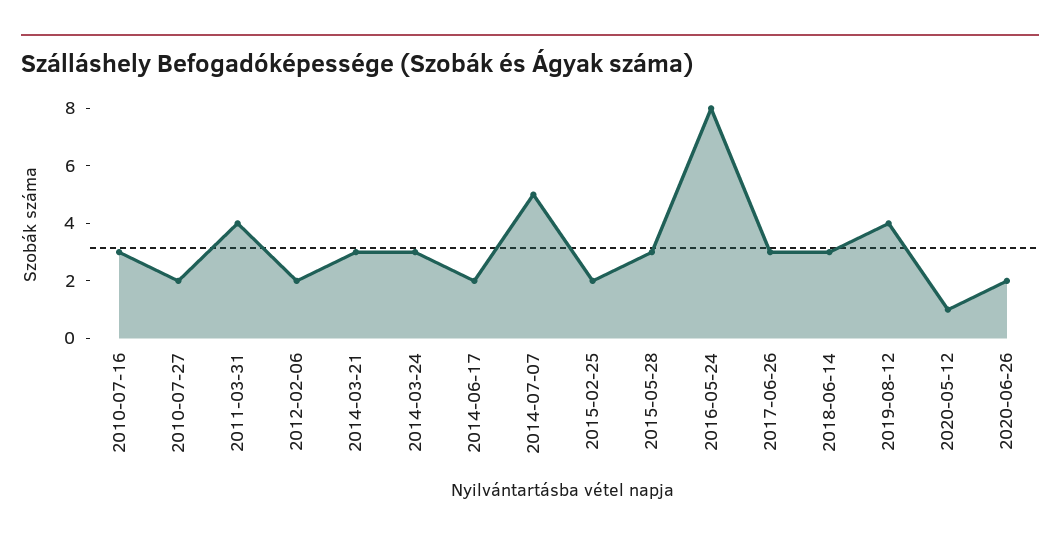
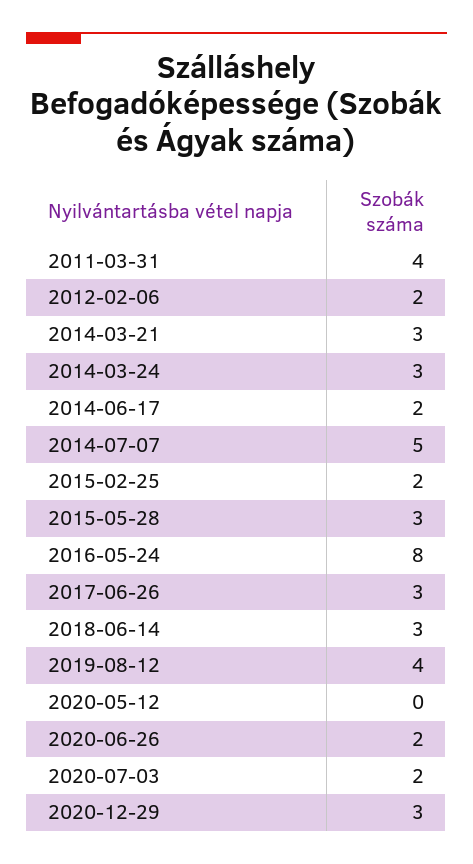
2010-07-16: 3 -> none
2010-07-27: 2 -> none
2020-05-12: 1 -> 0
2020-07-03: none -> 2
2020-12-29: none -> 3

